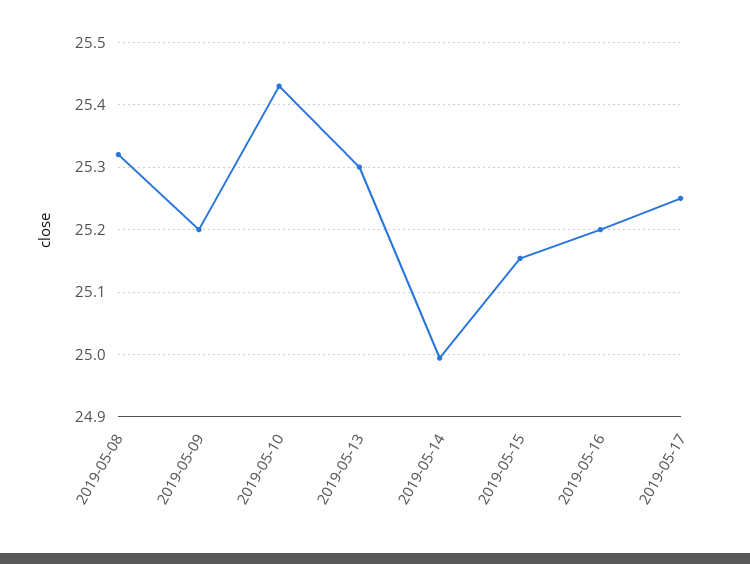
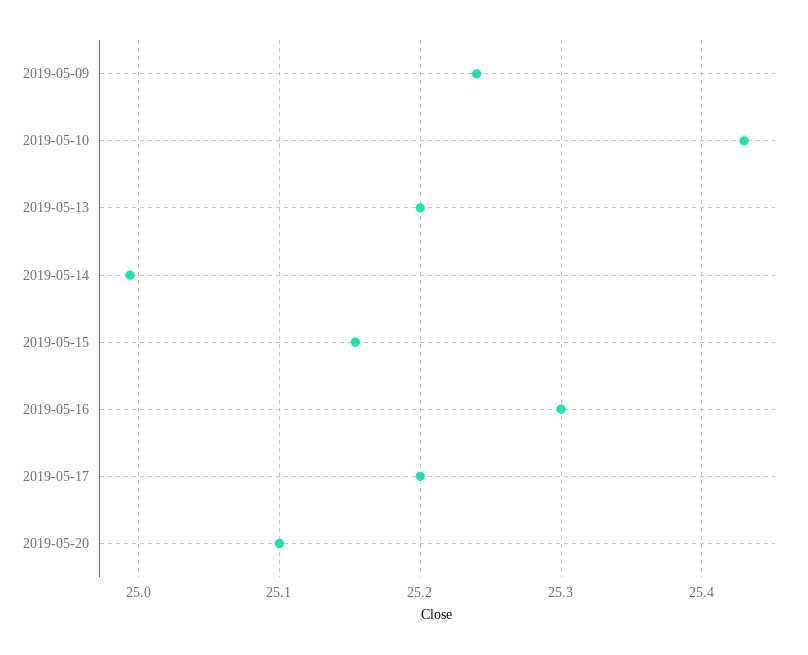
2019-05-08: 25.32 -> none
2019-05-09: 25.2 -> 25.24
2019-05-13: 25.3 -> 25.2
2019-05-16: 25.2 -> 25.3
2019-05-17: 25.25 -> 25.2
2019-05-20: none -> 25.1

